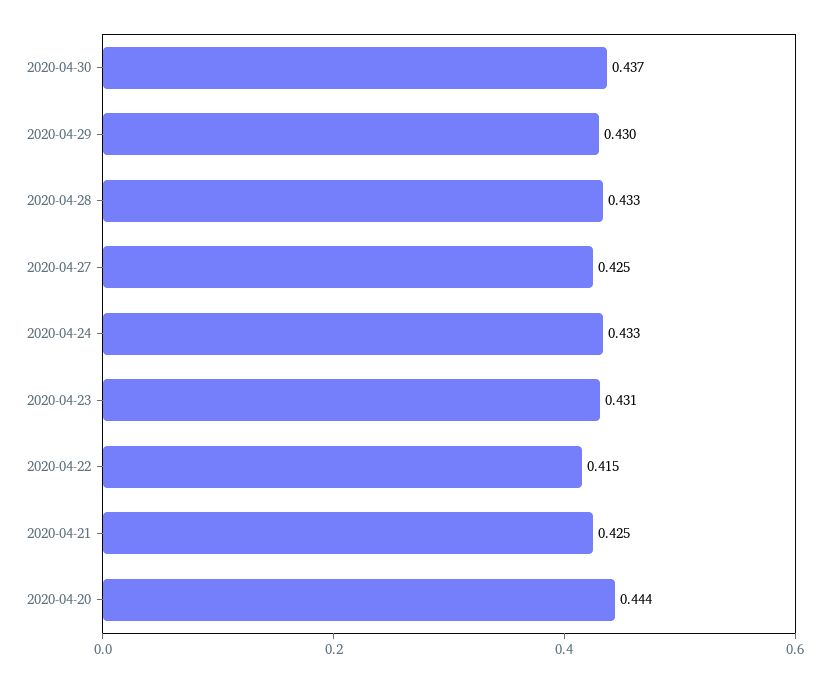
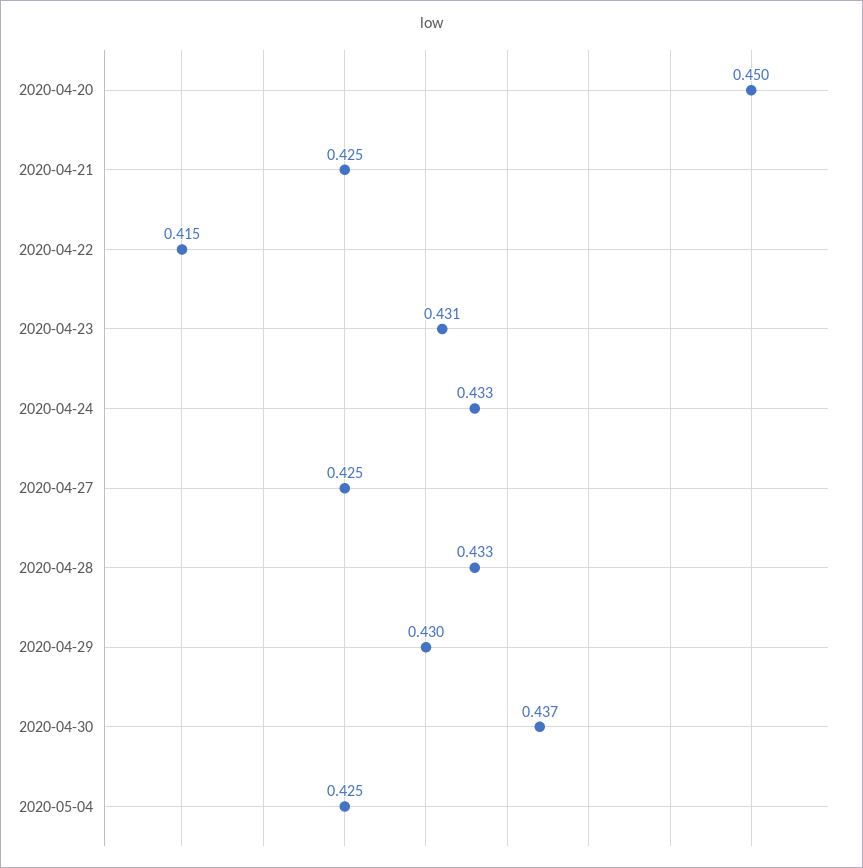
2020-04-20: 0.444 -> 0.45
2020-05-04: none -> 0.425

